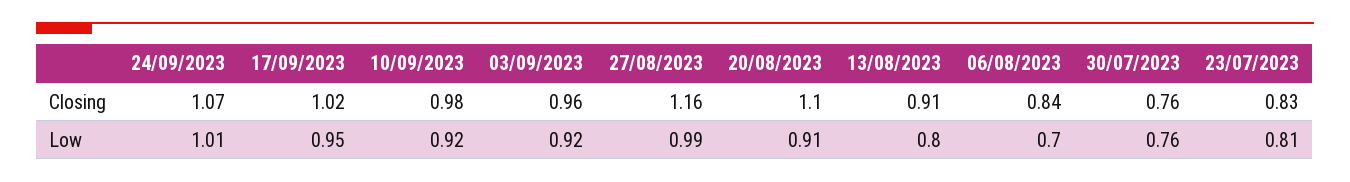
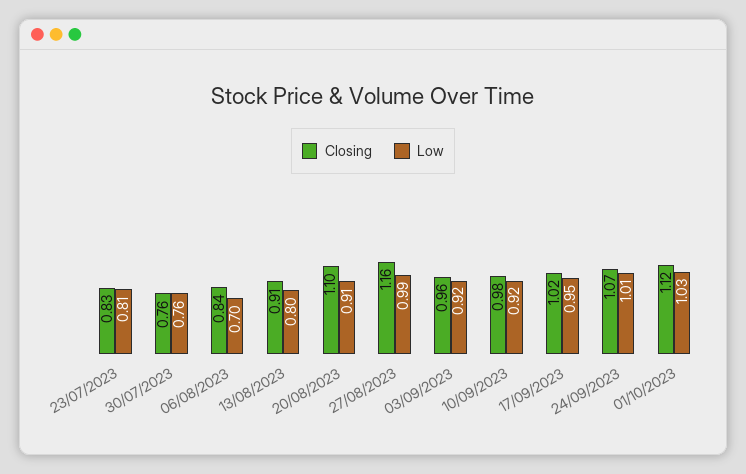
Closing, 01/10/2023: none -> 1.12
Low, 01/10/2023: none -> 1.03

